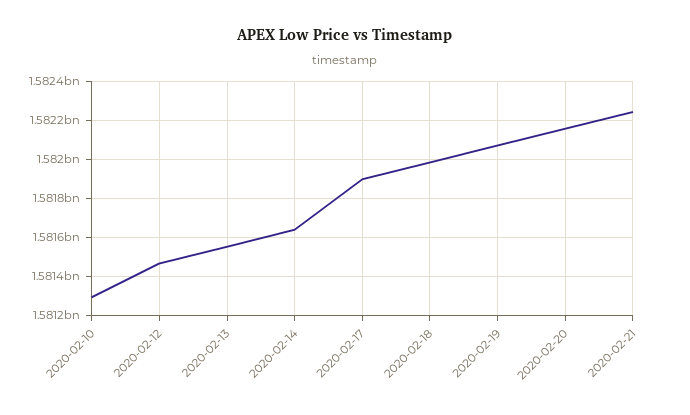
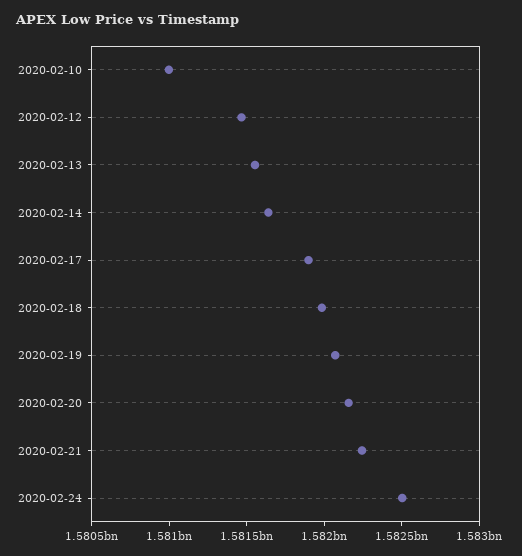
2020-02-10: 1581300000 -> 1581000000
2020-02-24: none -> 1582500000

